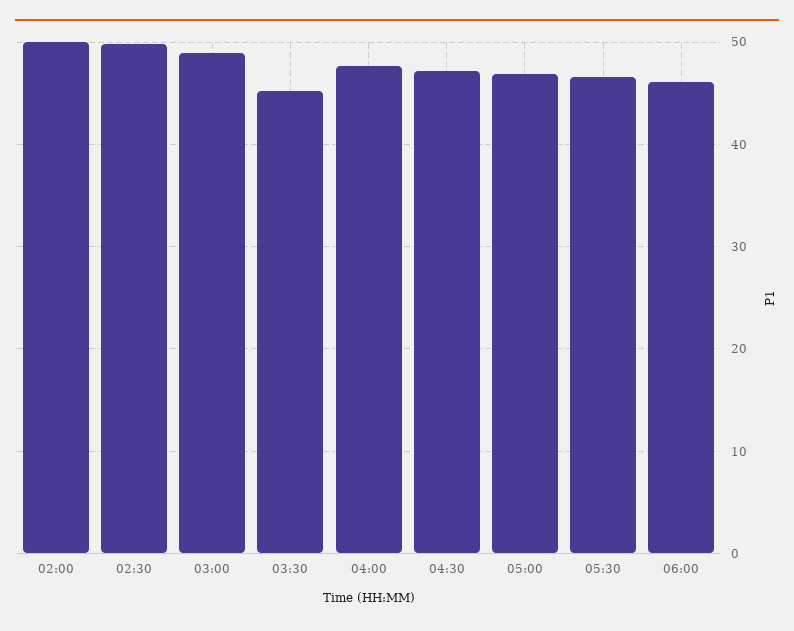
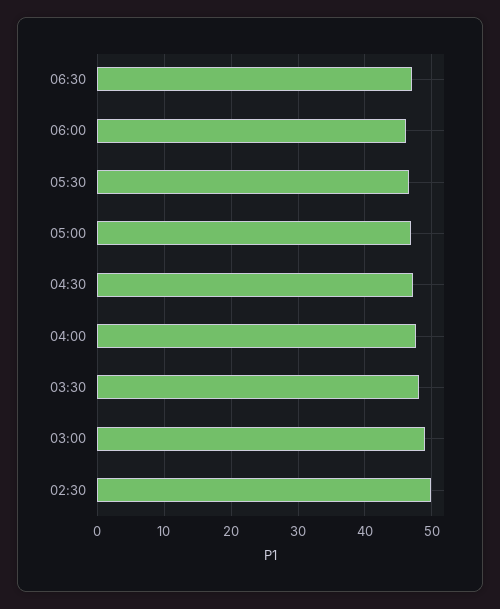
02:00: 50 -> none
03:30: 45 -> 48
06:30: none -> 47

